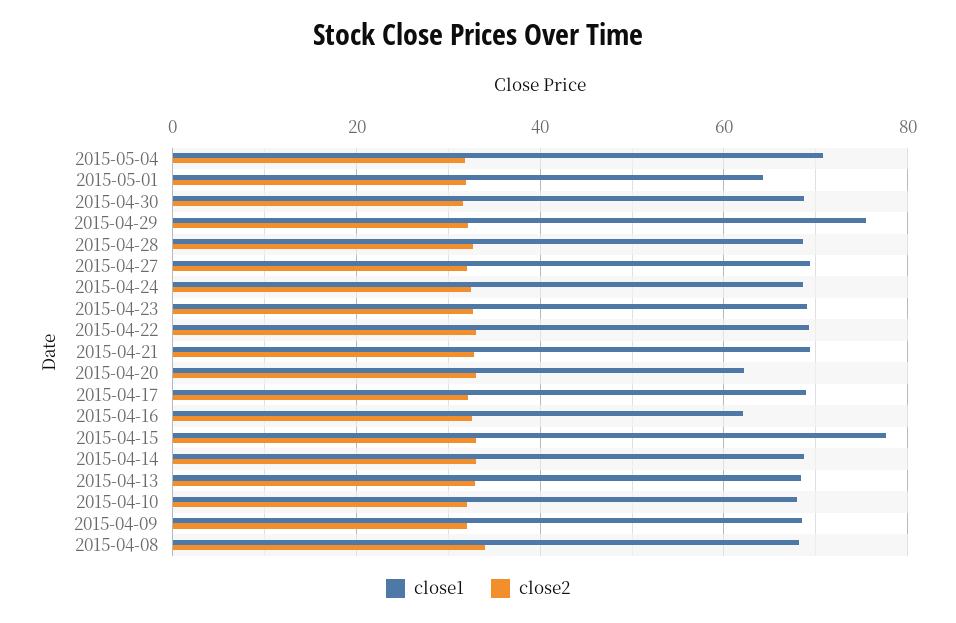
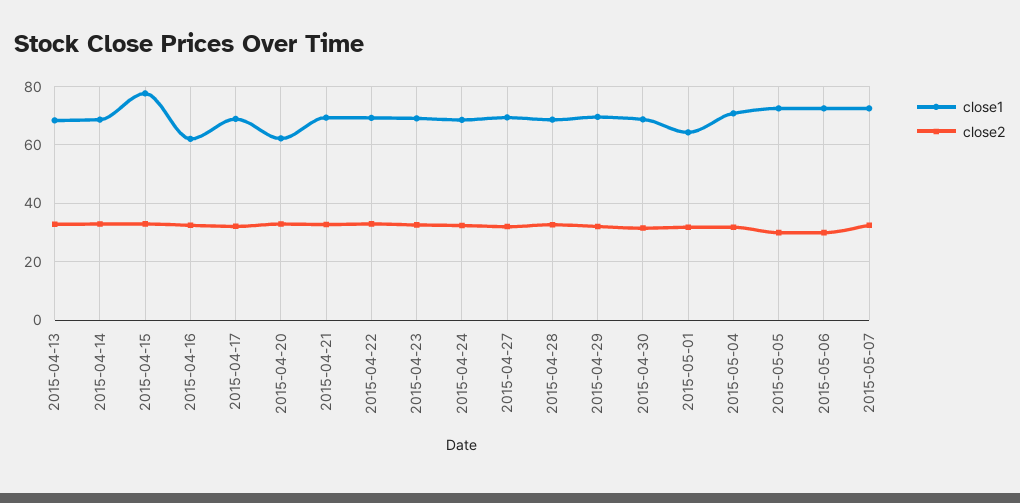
close1, 2015-04-29: 76 -> 70
close1, 2015-04-10: 68 -> none
close2, 2015-04-10: 32 -> none
close1, 2015-04-09: 68 -> none
close2, 2015-04-09: 32 -> none
close1, 2015-04-08: 68 -> none
close2, 2015-04-08: 34 -> none
close1, 2015-05-05: none -> 72.5
close2, 2015-05-05: none -> 30
close1, 2015-05-06: none -> 72.5
close2, 2015-05-06: none -> 30
close1, 2015-05-07: none -> 72.5
close2, 2015-05-07: none -> 32.5

